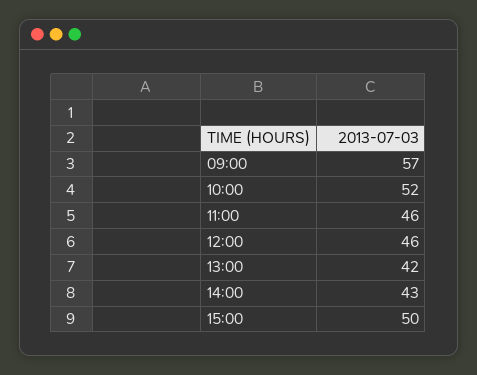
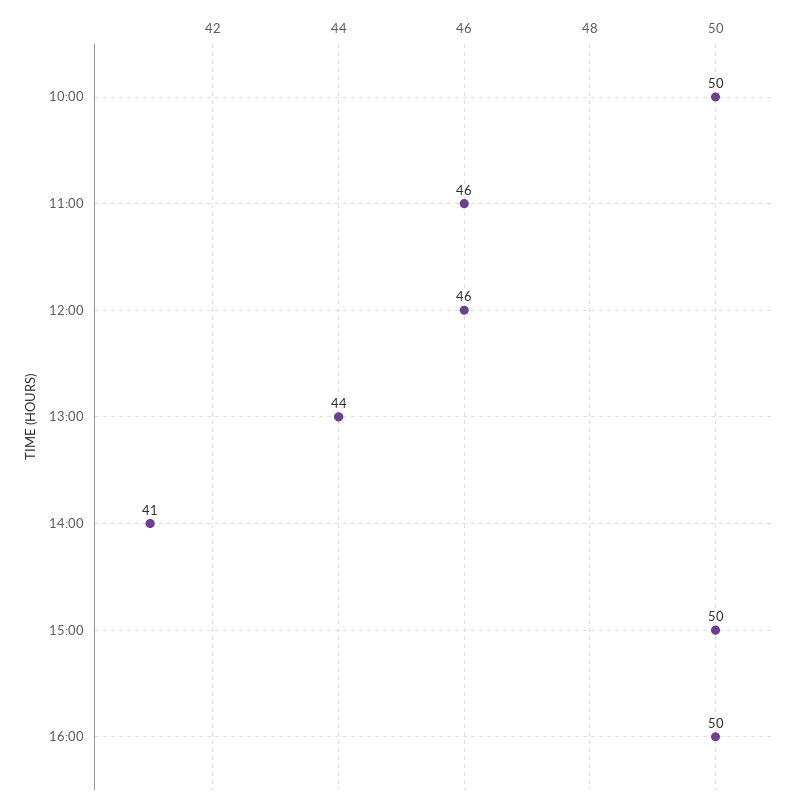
09:00: 57 -> none
10:00: 52 -> 50
13:00: 42 -> 44
14:00: 43 -> 41
16:00: none -> 50

